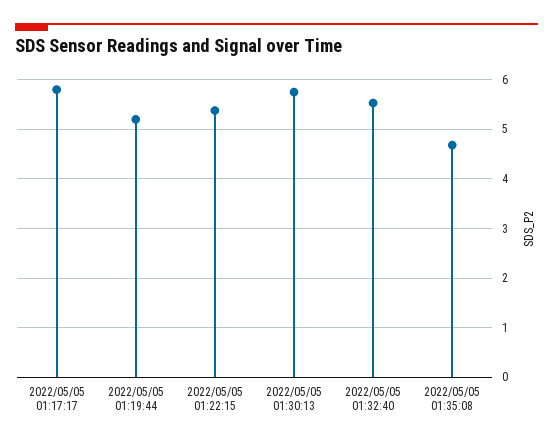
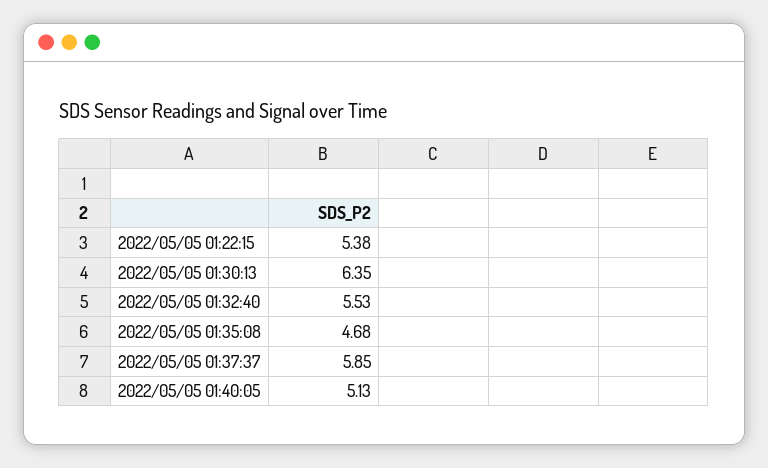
2022/05/05 01:17:17: 5.8 -> none
2022/05/05 01:19:44: 5.2 -> none
2022/05/05 01:30:13: 5.8 -> 6.35
2022/05/05 01:37:37: none -> 5.85
2022/05/05 01:40:05: none -> 5.13

